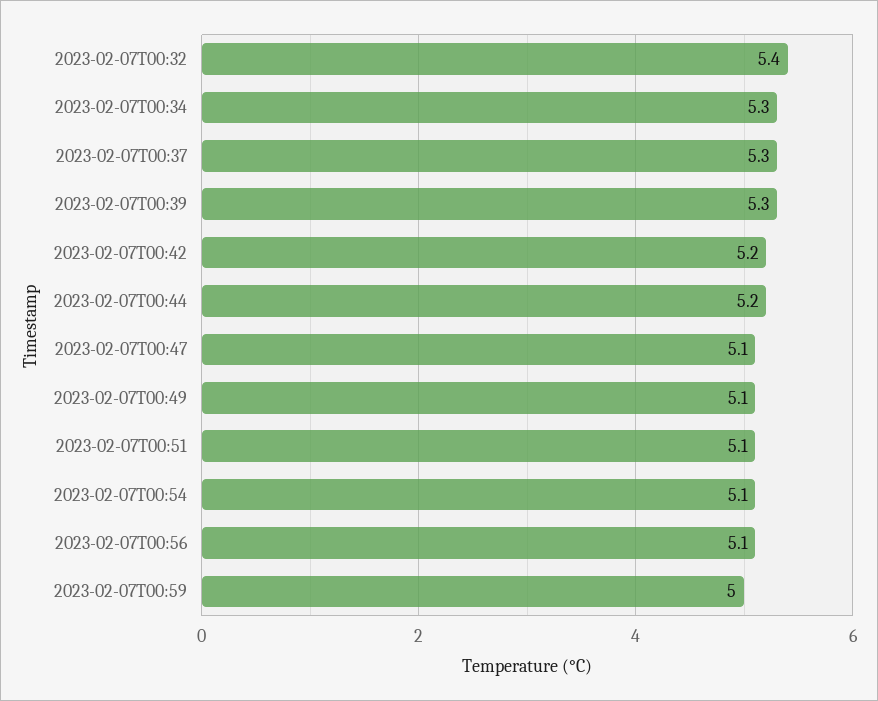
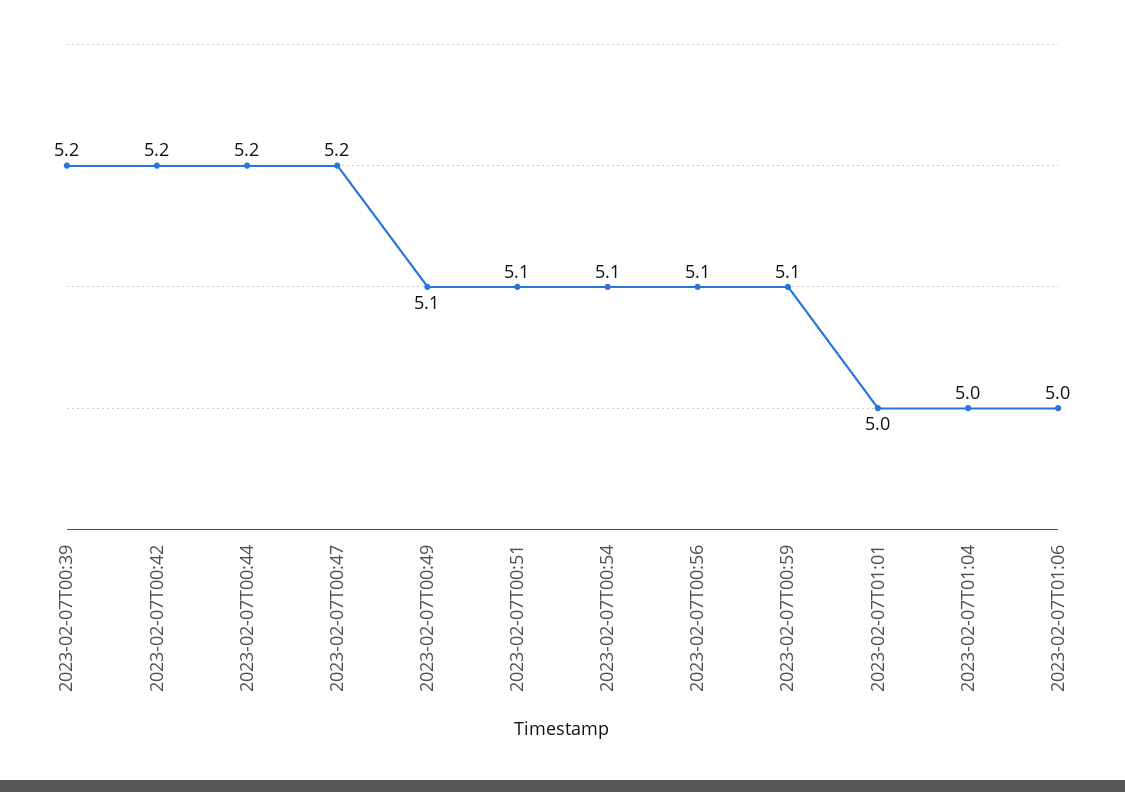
2023-02-07T00:32: 5.4 -> none
2023-02-07T00:34: 5.3 -> none
2023-02-07T00:37: 5.3 -> none
2023-02-07T00:39: 5.3 -> 5.2
2023-02-07T00:47: 5.1 -> 5.2
2023-02-07T00:59: 5 -> 5.1
2023-02-07T01:01: none -> 5
2023-02-07T01:04: none -> 5
2023-02-07T01:06: none -> 5

